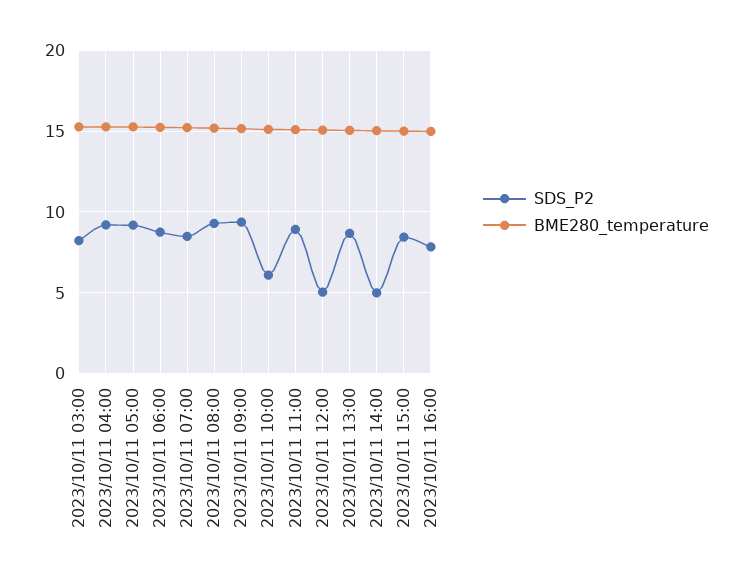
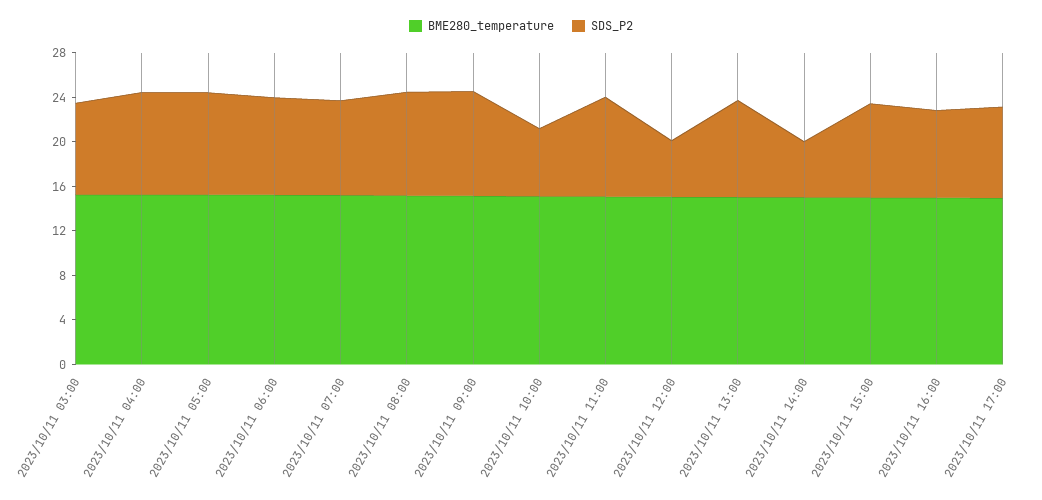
BME280_temperature, 2023/10/11 17:00: none -> 15
SDS_P2, 2023/10/11 17:00: none -> 8

